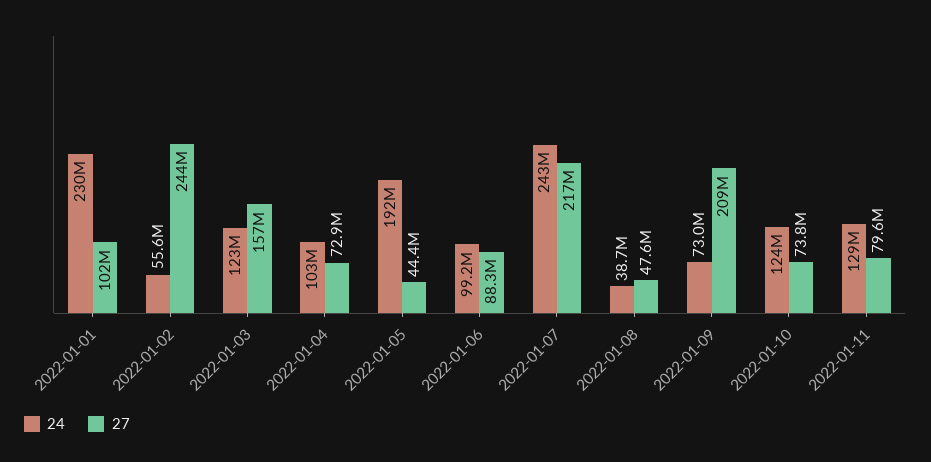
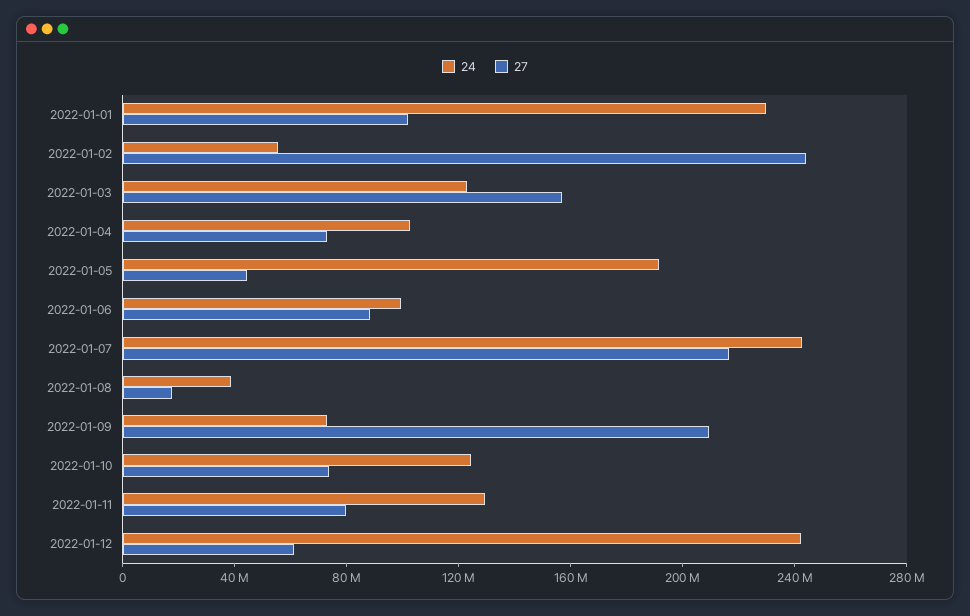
27, 2022-01-08: 47600000 -> 20000000
24, 2022-01-12: none -> 240000000
27, 2022-01-12: none -> 60000000

